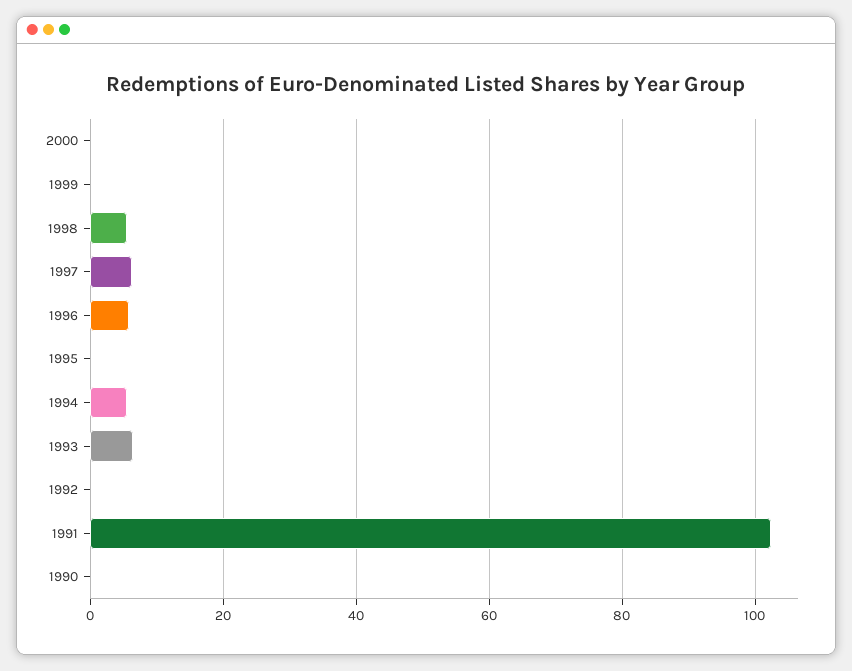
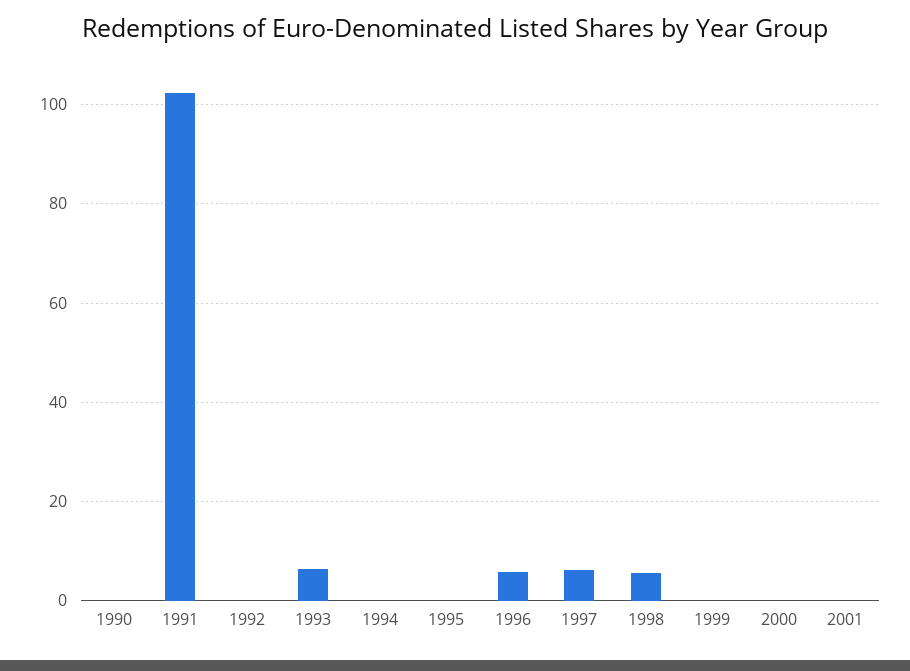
1994: 6 -> 0
2001: none -> 0

